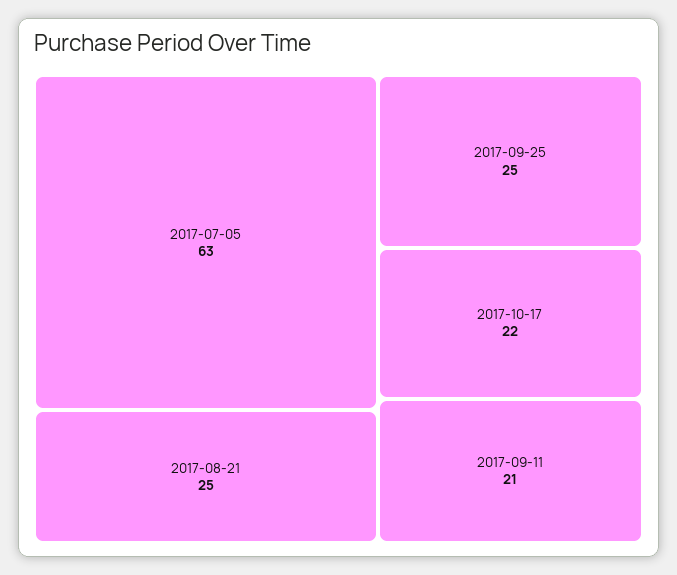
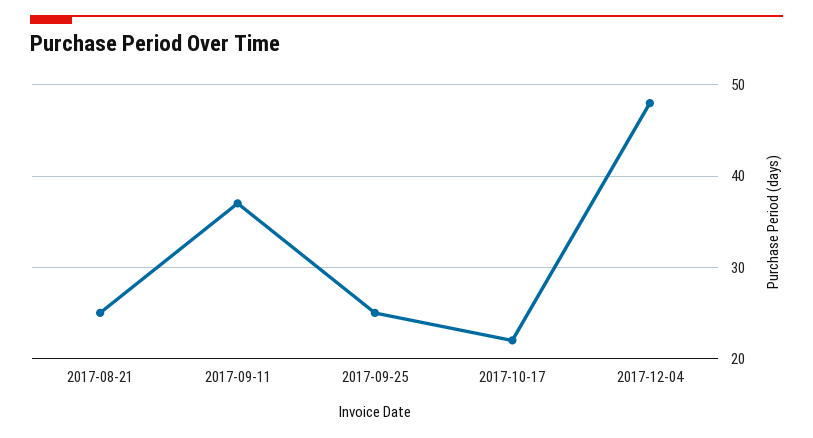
2017-07-05: 63 -> none
2017-09-11: 21 -> 37
2017-12-04: none -> 48

